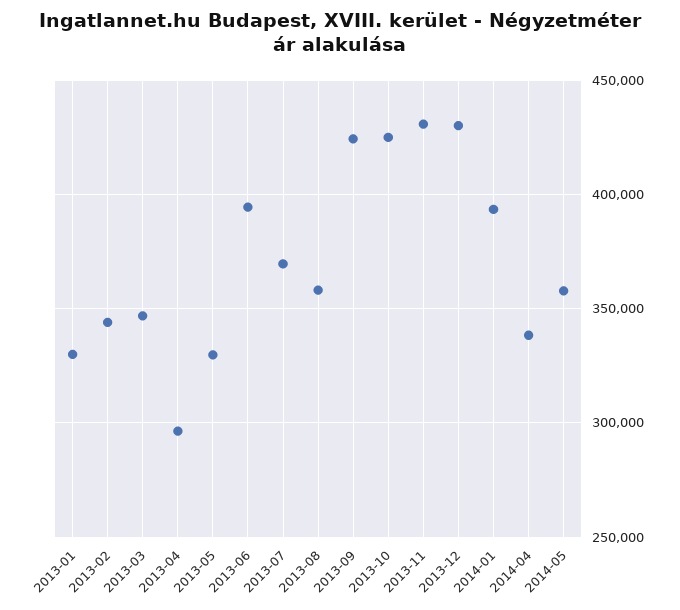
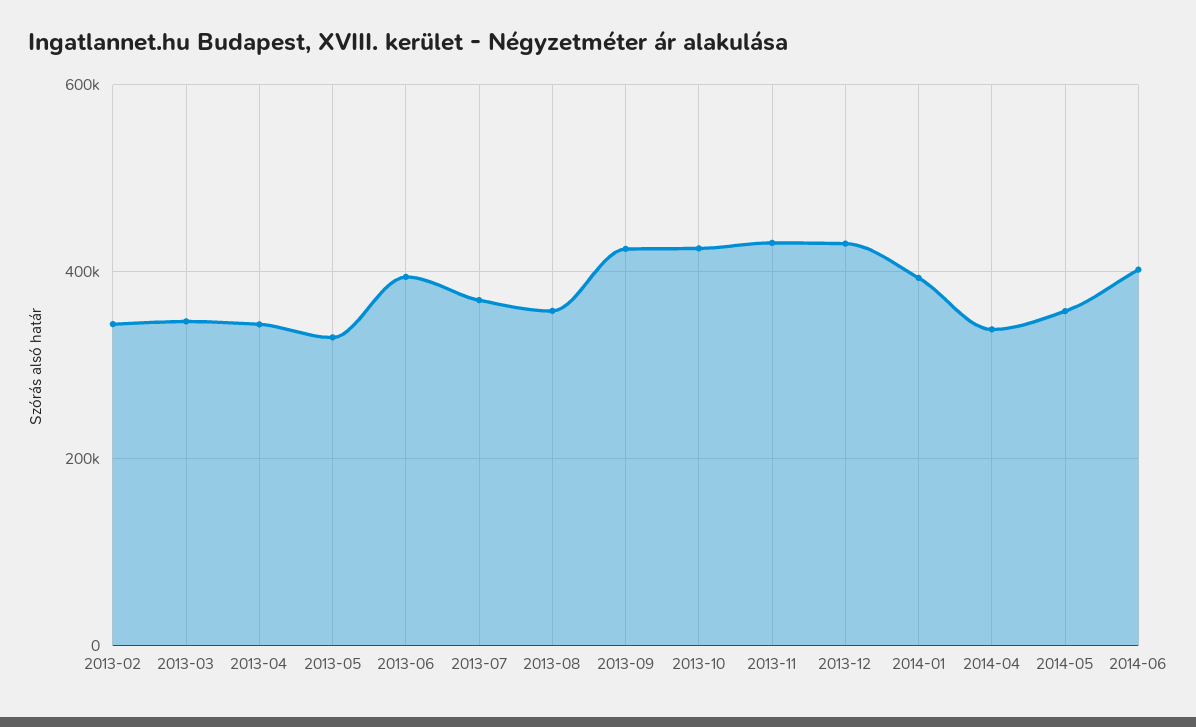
2013-01: 330000 -> none
2013-04: 295000 -> 340000
2014-06: none -> 400000

